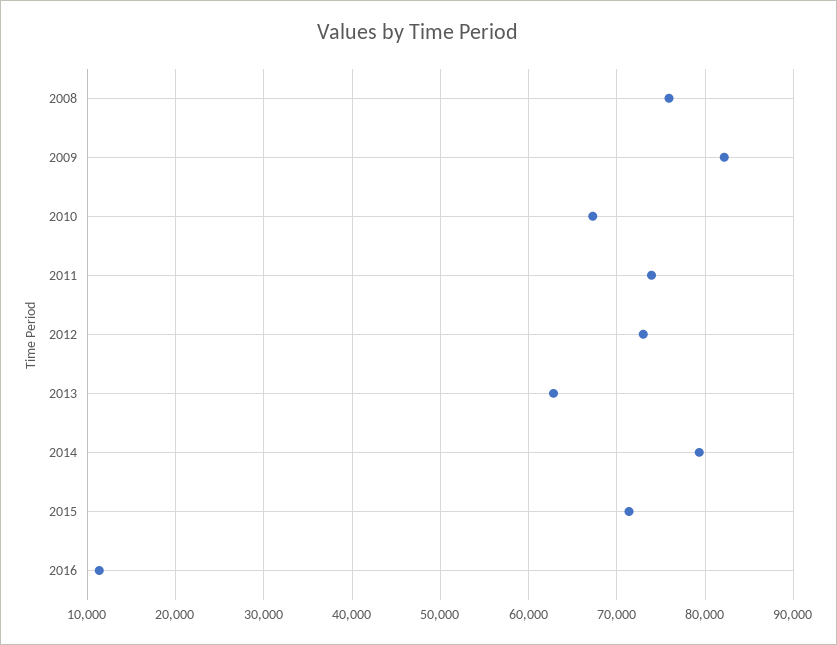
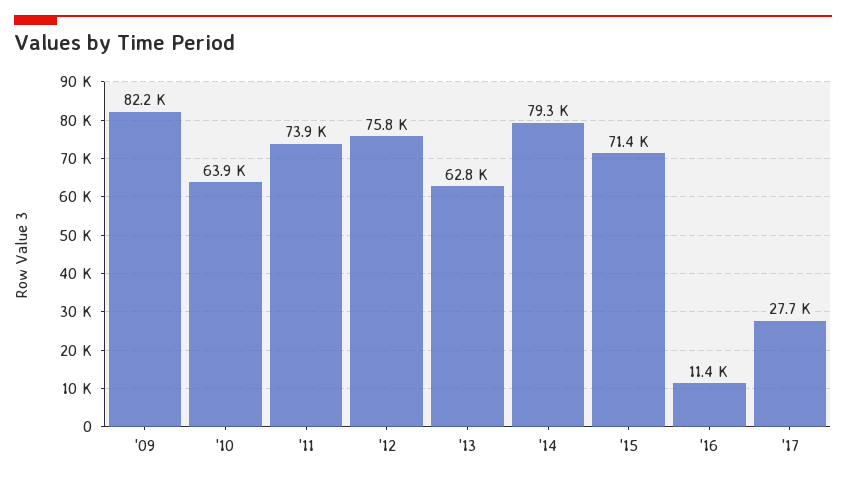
2008: 76000 -> none
2010: 67000 -> 63900
2012: 73000 -> 75800
'17: none -> 27700

